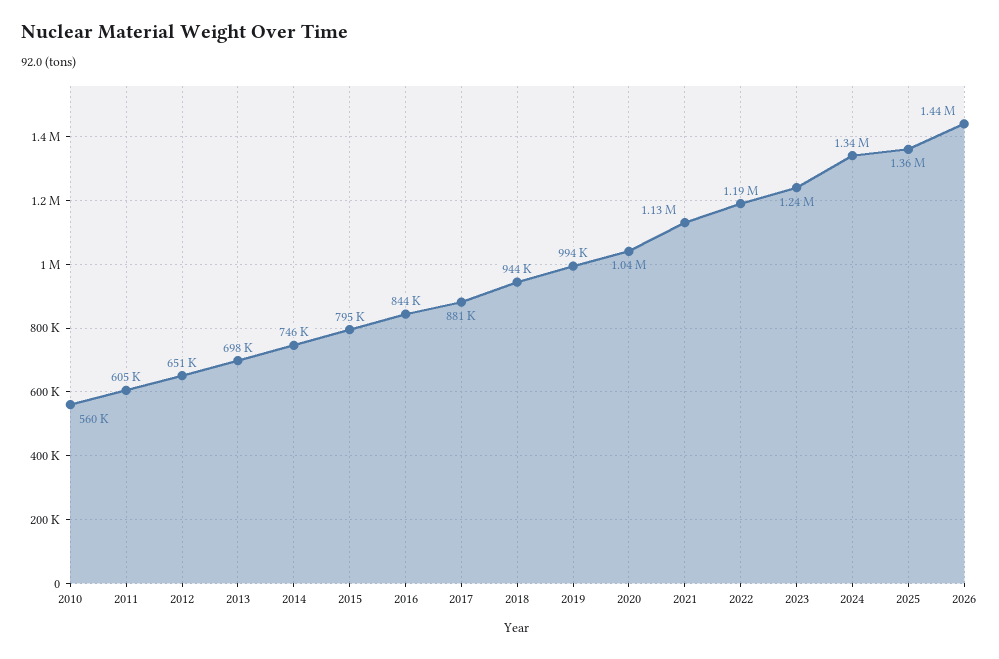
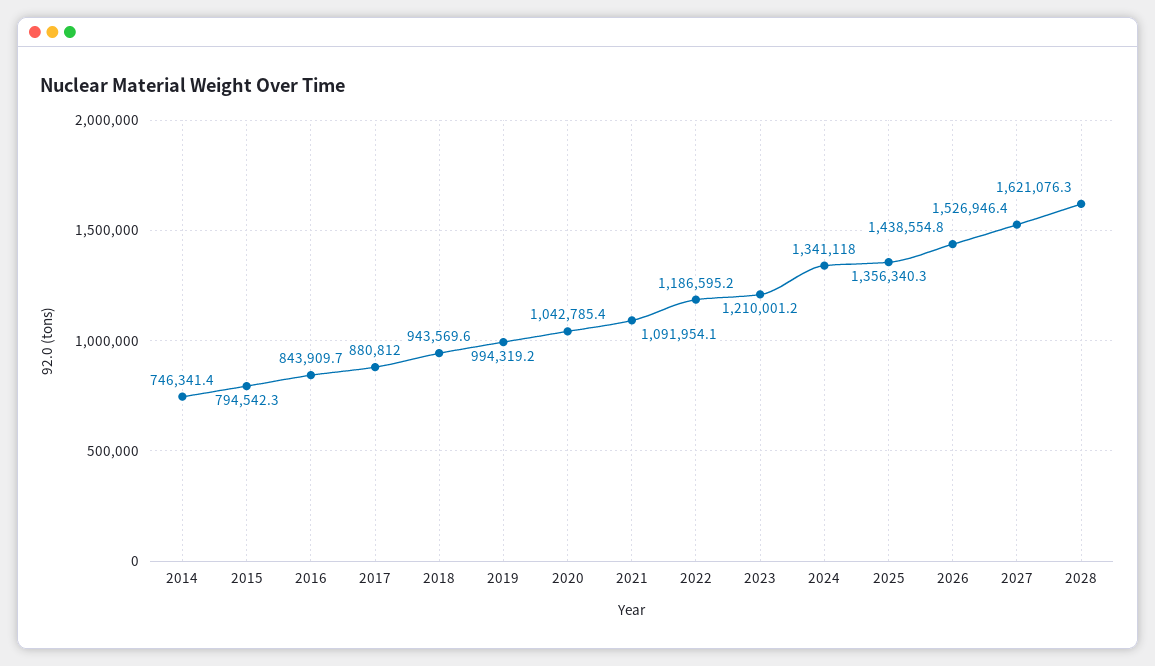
2010: 560000 -> none
2011: 605000 -> none
2012: 651000 -> none
2013: 698000 -> none
2021: 1130000 -> 1091954.1
2023: 1240000 -> 1210001.2
2027: none -> 1526946.4
2028: none -> 1621076.3

